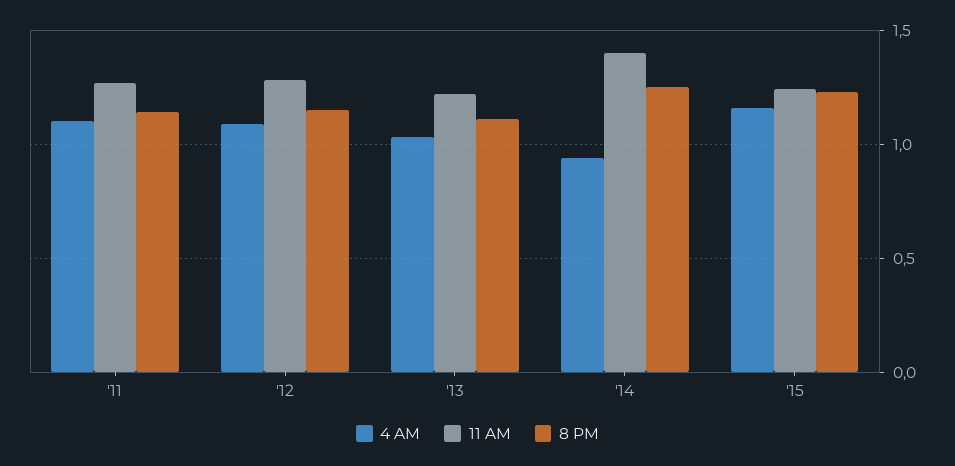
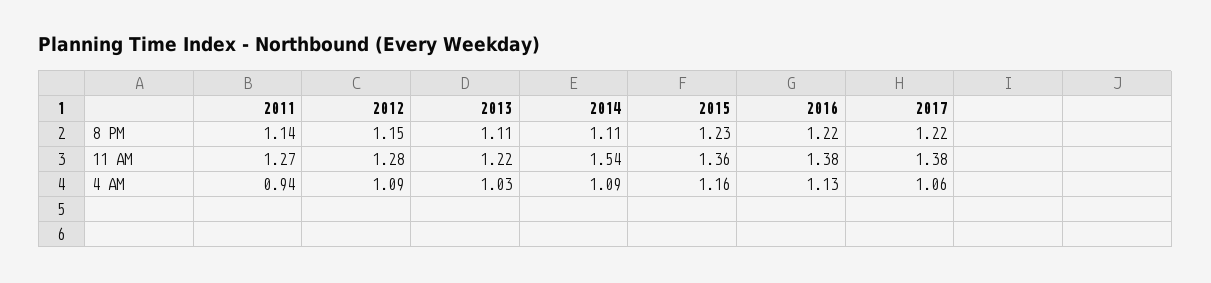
4 AM, '11: 1.1 -> 0.94
4 AM, '14: 0.95 -> 1.09
11 AM, '14: 1.4 -> 1.54
8 PM, '14: 1.25 -> 1.11
11 AM, '15: 1.25 -> 1.36
8 PM, 2016: none -> 1.22
8 PM, 2017: none -> 1.22
11 AM, 2016: none -> 1.38
11 AM, 2017: none -> 1.38
4 AM, 2016: none -> 1.13
4 AM, 2017: none -> 1.06

